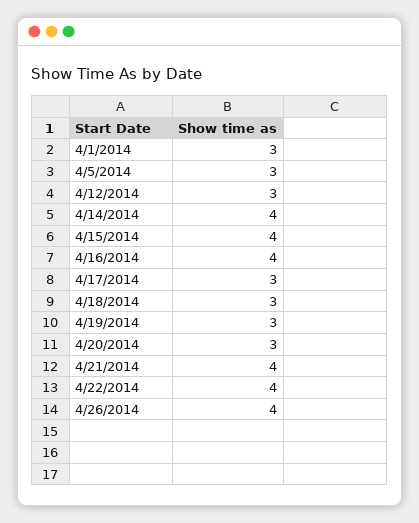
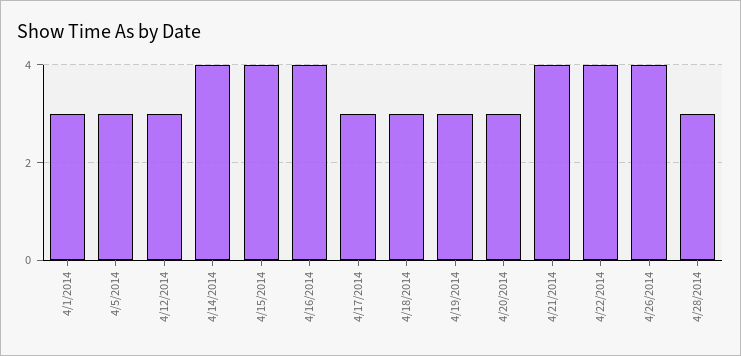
4/28/2014: none -> 3

